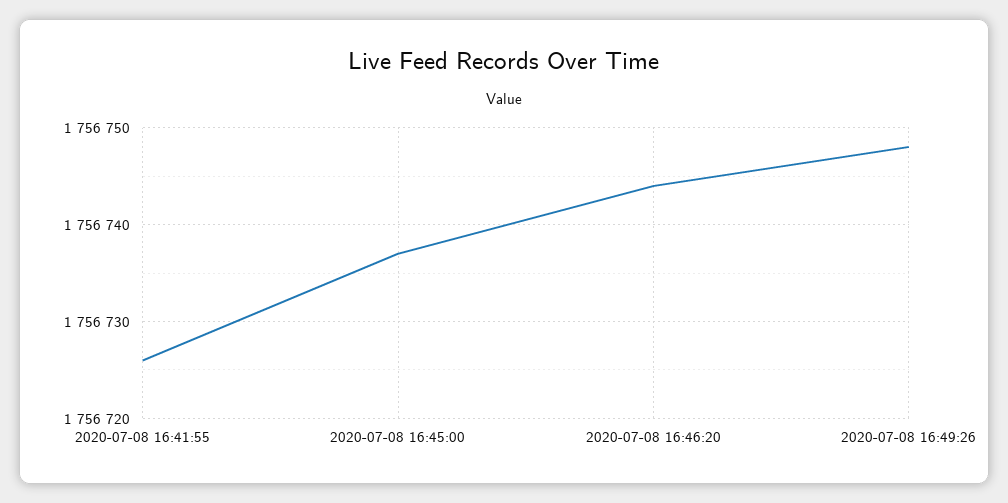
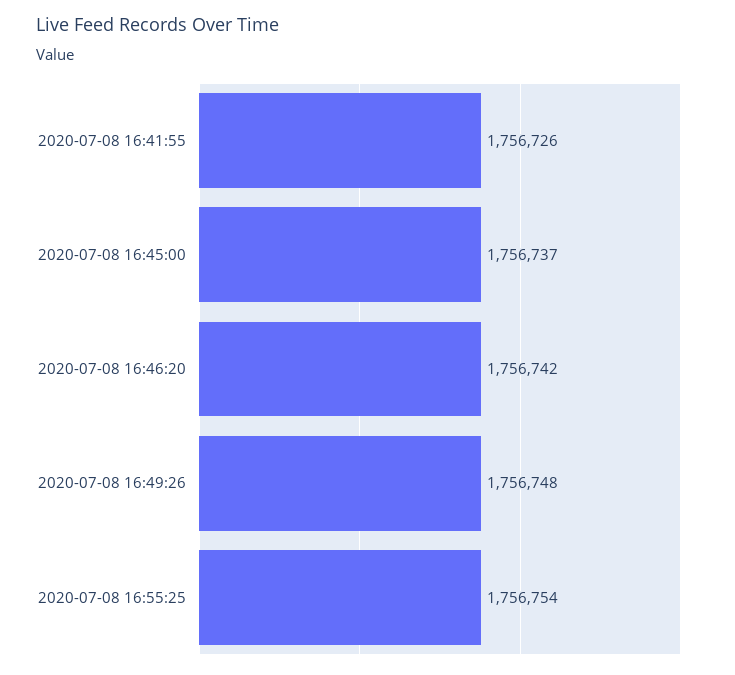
2020-07-08 16:46:20: 1756744 -> 1756742
2020-07-08 16:55:25: none -> 1756754

